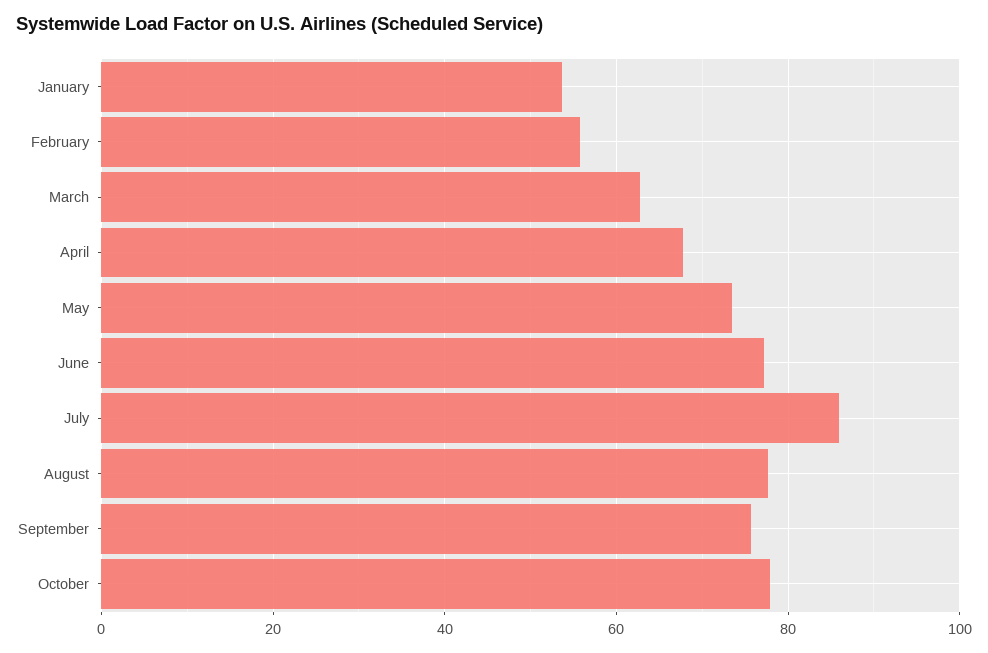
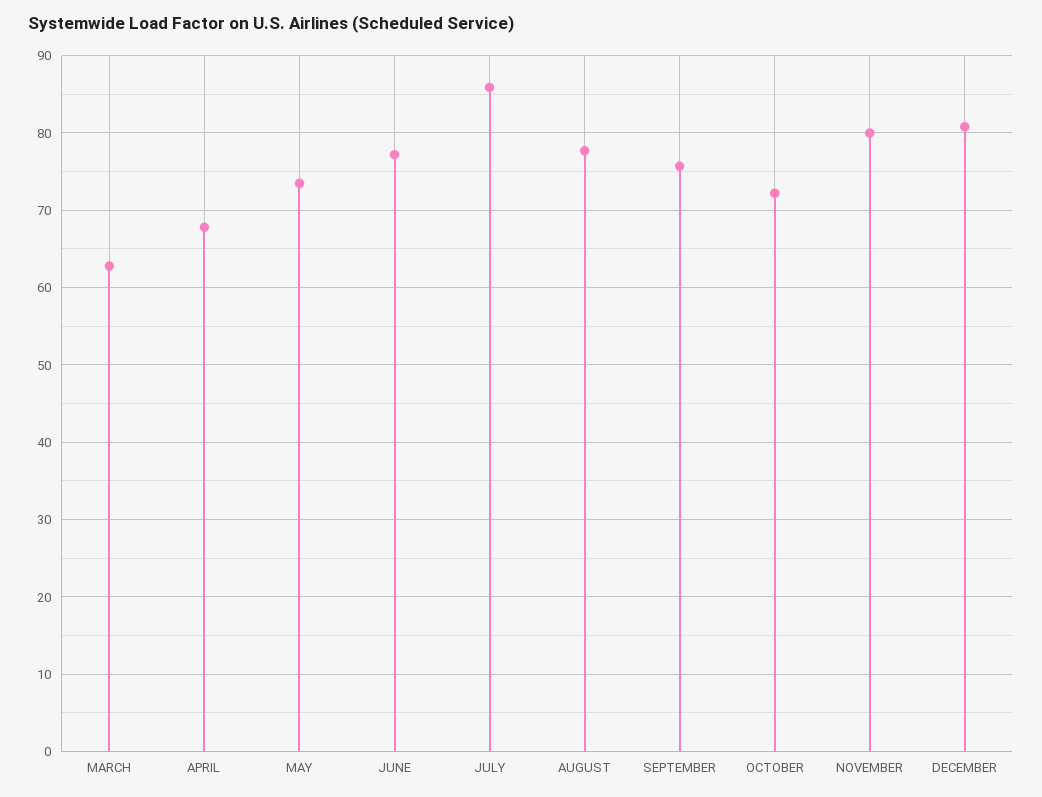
January: 54 -> none
February: 56 -> none
October: 78 -> 72
NOVEMBER: none -> 80
DECEMBER: none -> 81

